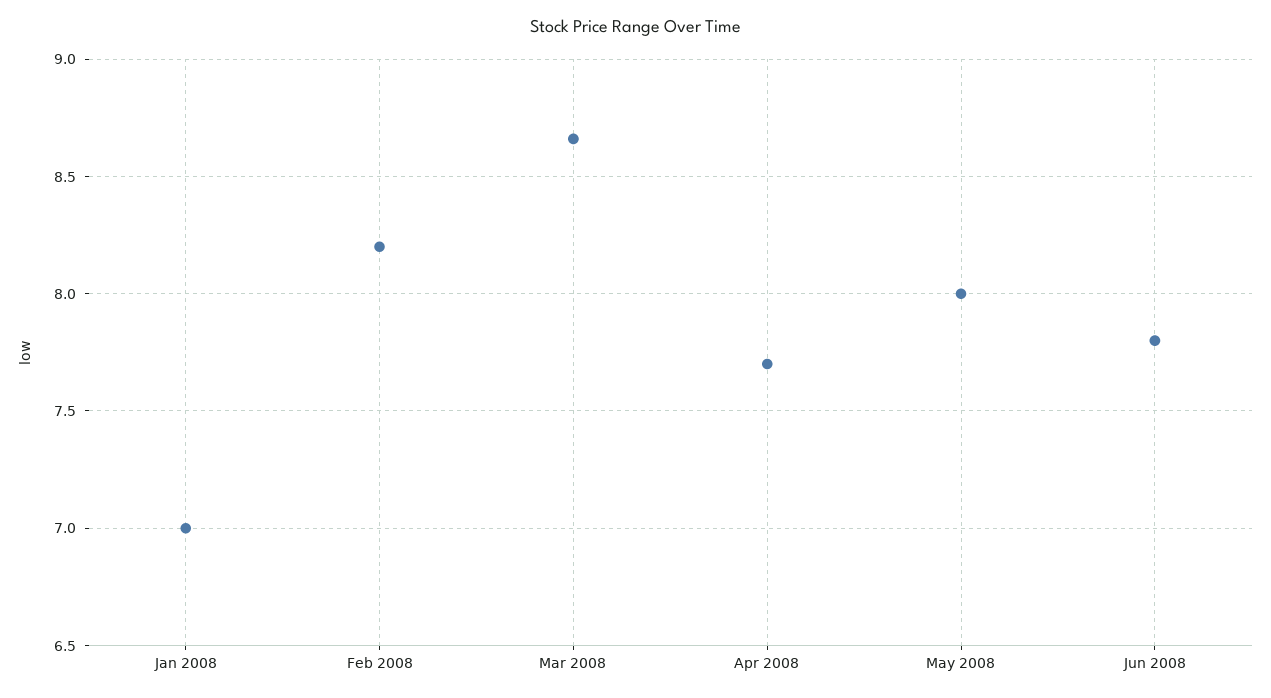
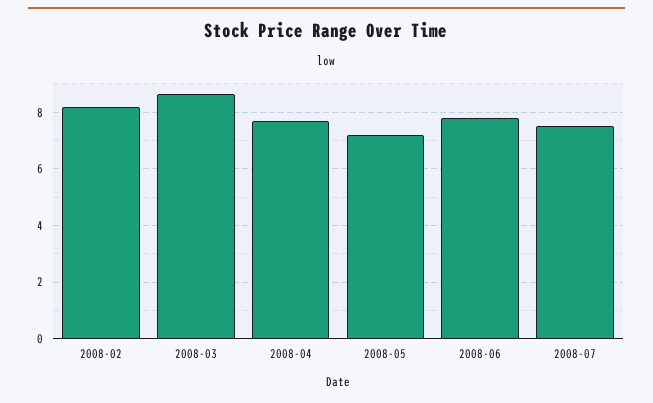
Jan 2008: 7 -> none
May 2008: 8 -> 7.25
2008-07: none -> 7.5

